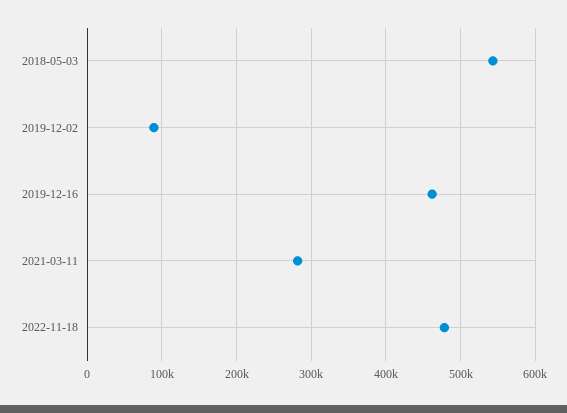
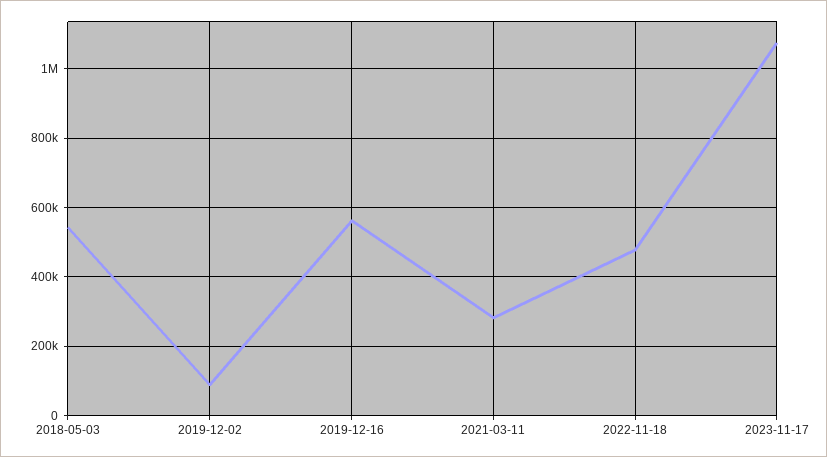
2019-12-16: 460000 -> 560000
2023-11-17: none -> 1080000

